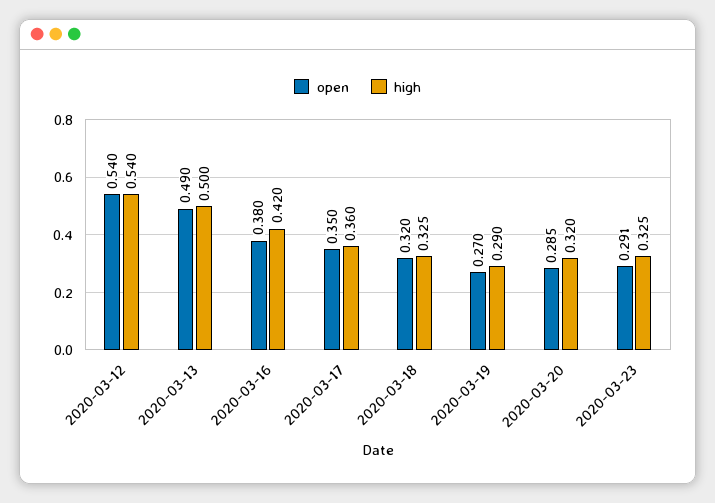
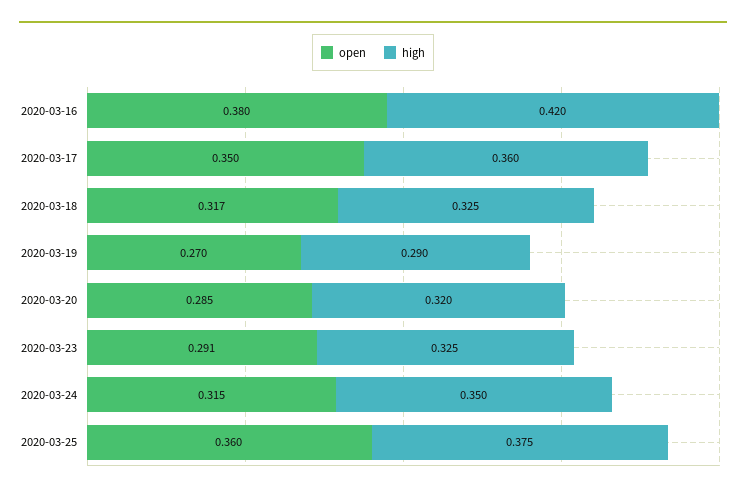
open, 2020-03-12: 0.54 -> none
high, 2020-03-12: 0.54 -> none
open, 2020-03-13: 0.49 -> none
high, 2020-03-13: 0.5 -> none
open, 2020-03-18: 0.32 -> 0.317
open, 2020-03-24: none -> 0.315
high, 2020-03-24: none -> 0.35
open, 2020-03-25: none -> 0.36
high, 2020-03-25: none -> 0.375

